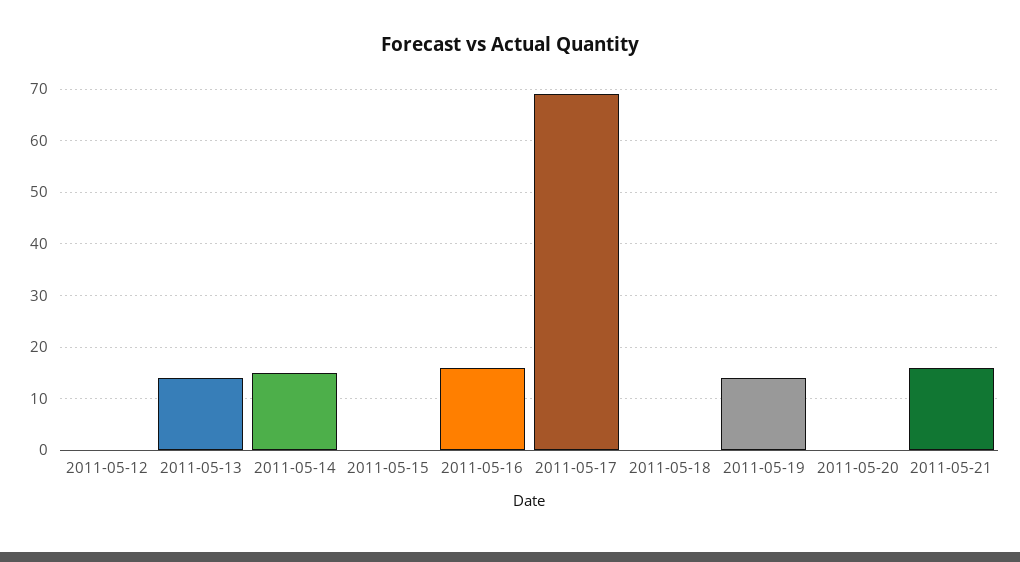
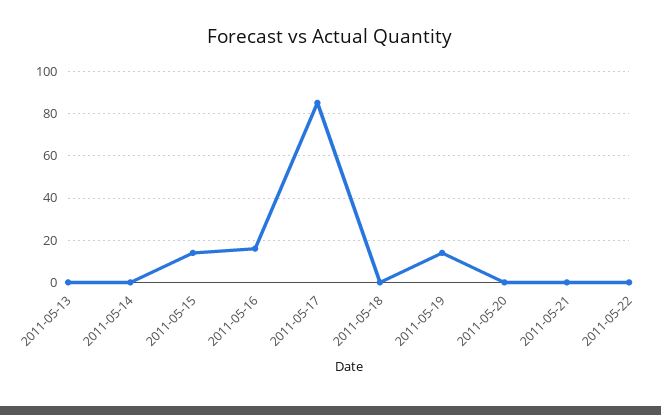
2011-05-12: 0 -> none
2011-05-13: 15 -> 0
2011-05-14: 15 -> 0
2011-05-15: 0 -> 15
2011-05-17: 70 -> 85
2011-05-21: 15 -> 0
2011-05-22: none -> 0

